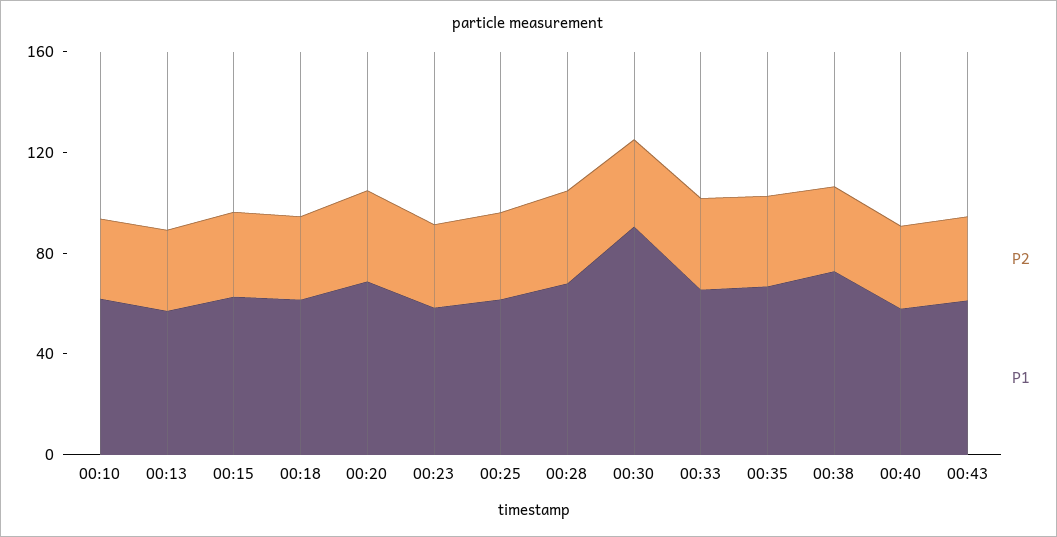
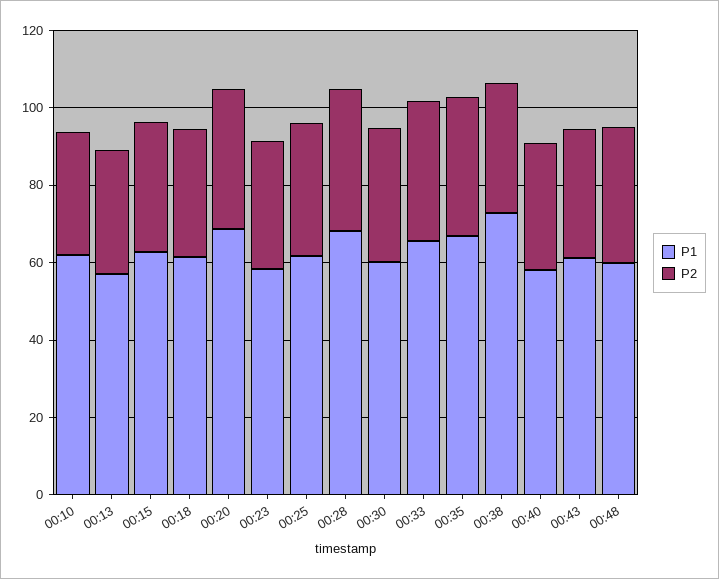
P1, 00:30: 90 -> 60
P1, 00:48: none -> 60
P2, 00:48: none -> 35

